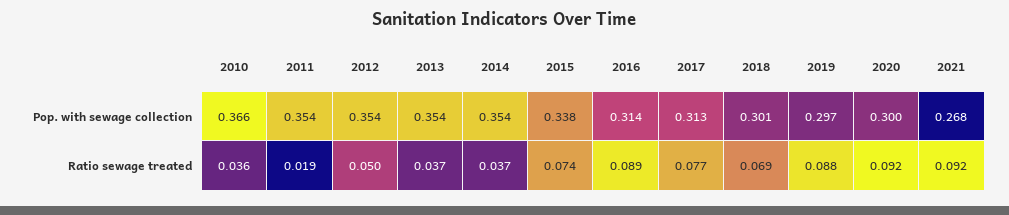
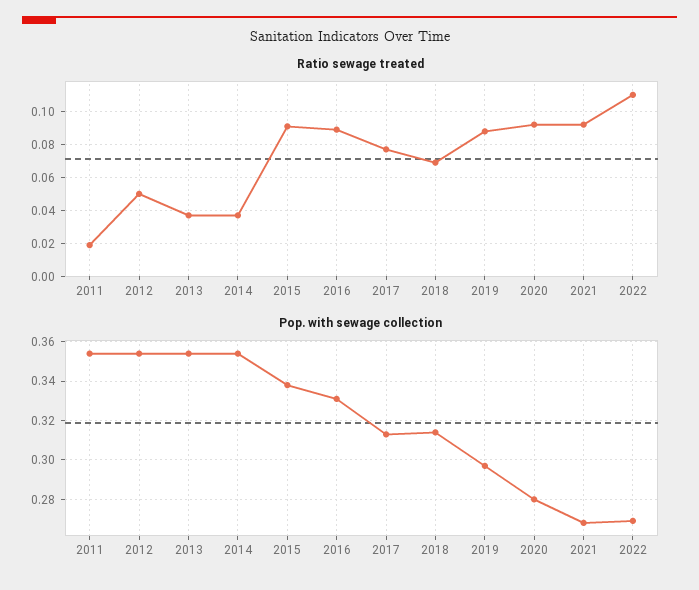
Pop. with sewage collection, 2010: 0.366 -> none
Pop. with sewage collection, 2016: 0.314 -> 0.33
Pop. with sewage collection, 2018: 0.301 -> 0.315
Pop. with sewage collection, 2020: 0.3 -> 0.28
Ratio sewage treated, 2010: 0.036 -> none
Ratio sewage treated, 2015: 0.074 -> 0.09
Ratio sewage treated, 2022: none -> 0.11
Pop. with sewage collection, 2022: none -> 0.27

